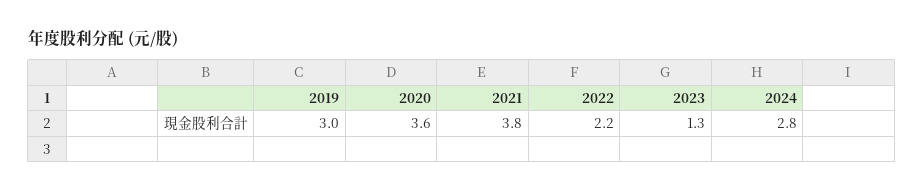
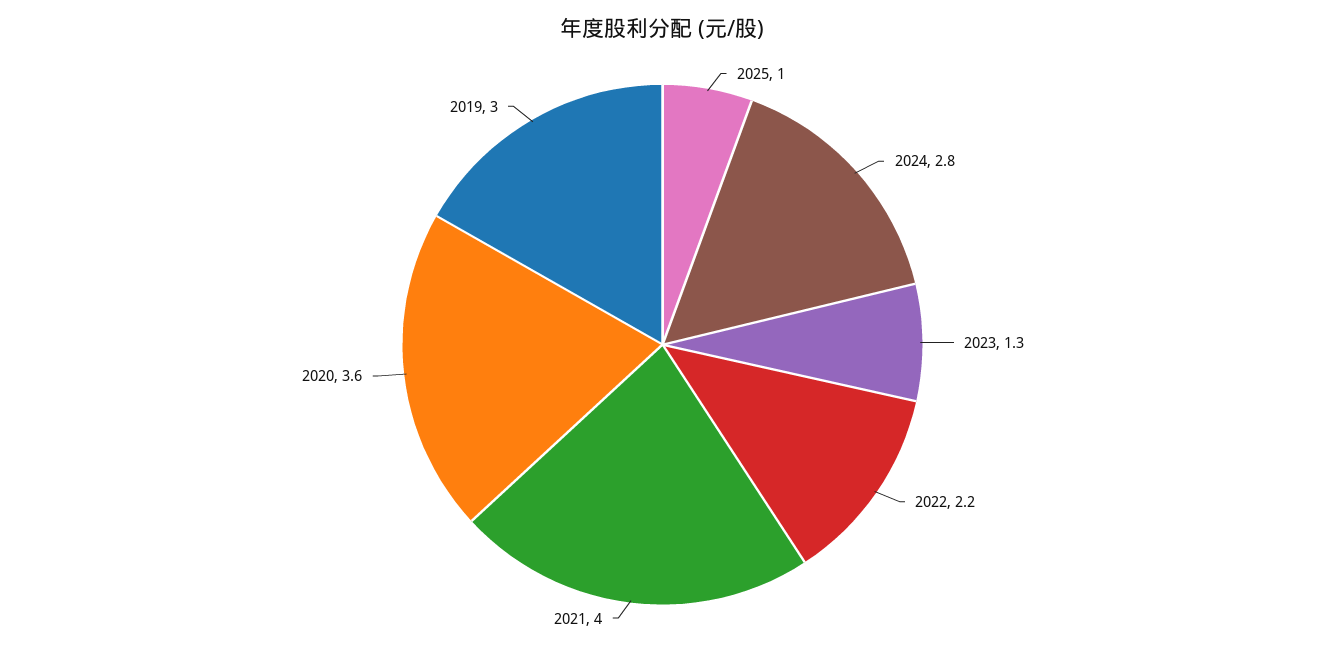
2021: 3.8 -> 4
2025: none -> 1

